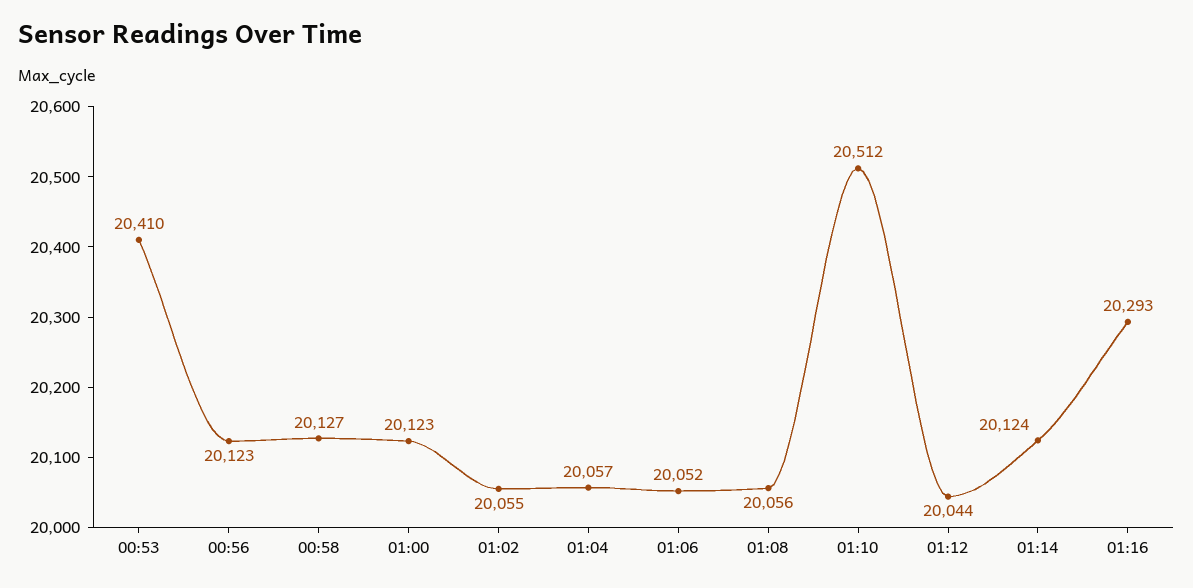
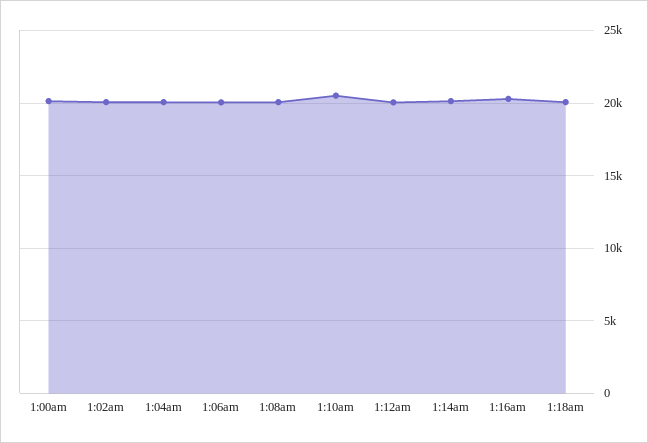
00:53: 20410 -> none
00:56: 20123 -> none
00:58: 20127 -> none
1:18am: none -> 20000

